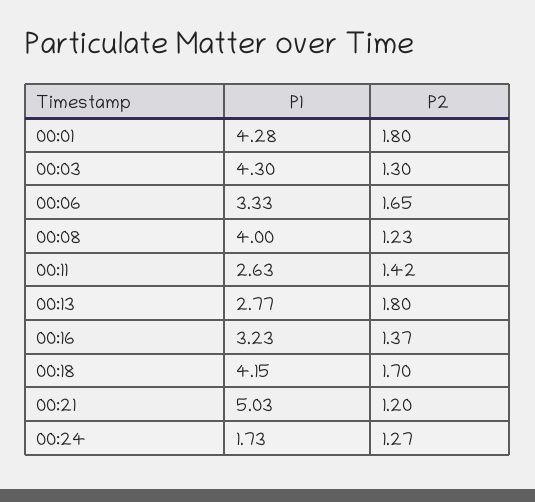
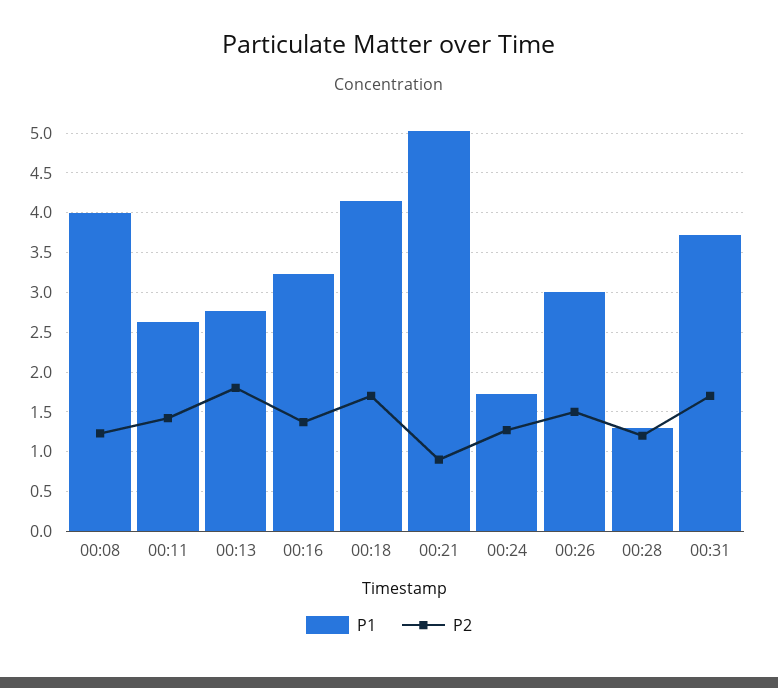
P1, 00:01: 4.28 -> none
P2, 00:01: 1.8 -> none
P1, 00:03: 4.3 -> none
P2, 00:03: 1.3 -> none
P1, 00:06: 3.33 -> none
P2, 00:06: 1.65 -> none
P2, 00:21: 1.2 -> 0.9
P1, 00:26: none -> 3
P2, 00:26: none -> 1.5
P1, 00:28: none -> 1.3
P2, 00:28: none -> 1.2
P1, 00:31: none -> 3.7
P2, 00:31: none -> 1.7

